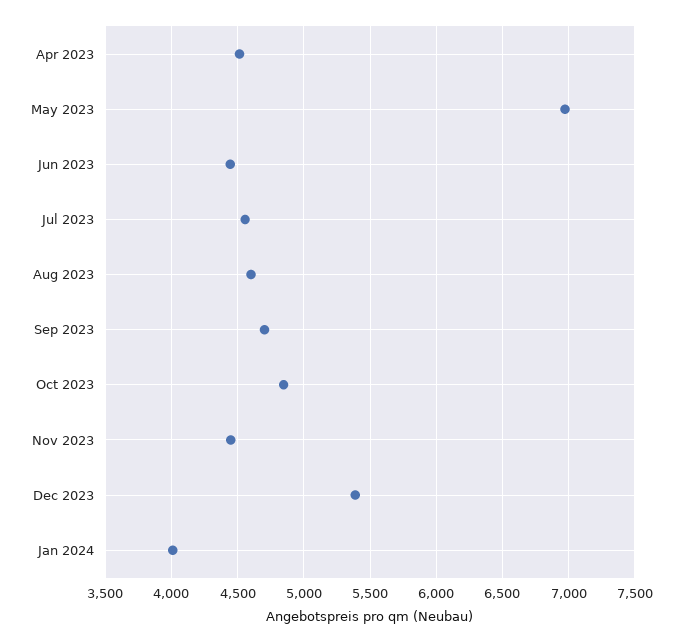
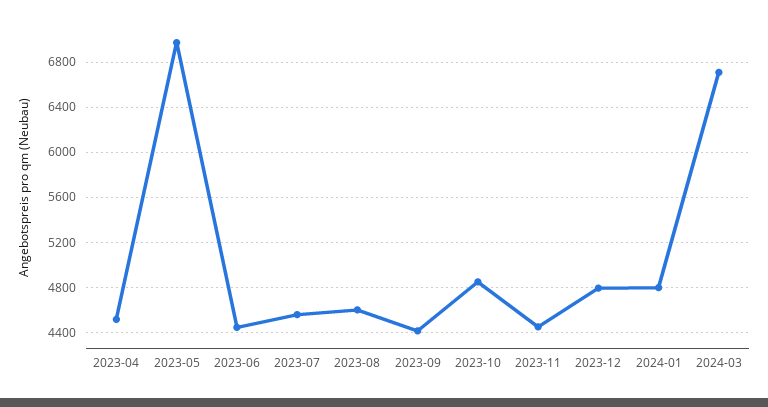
Sep 2023: 4700 -> 4400
Dec 2023: 5400 -> 4800
Jan 2024: 4000 -> 4800
2024-03: none -> 6700

